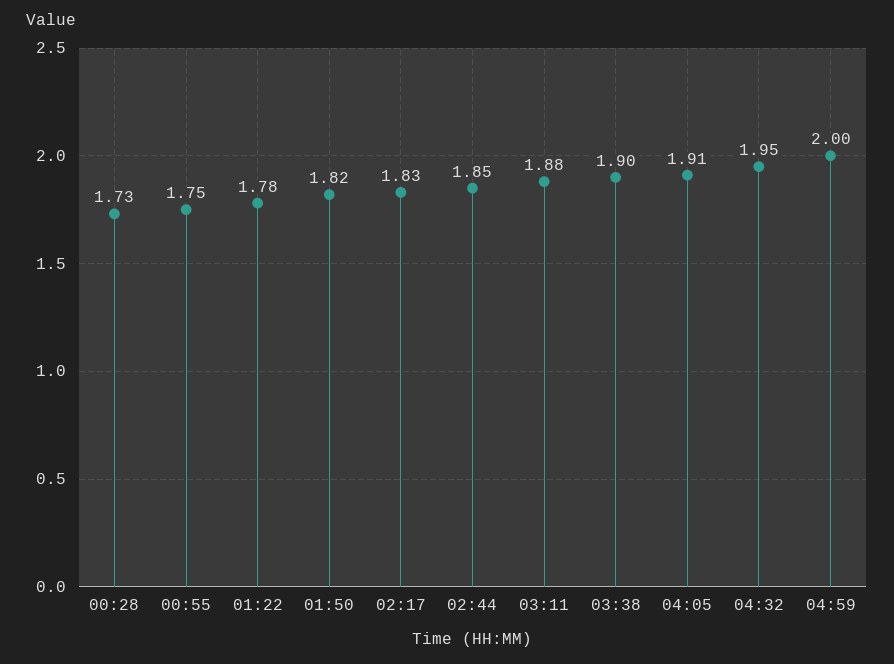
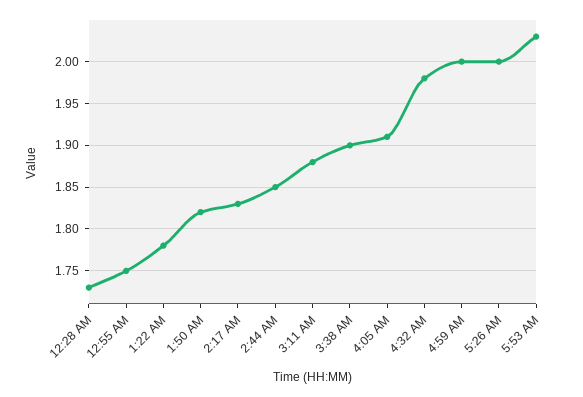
04:32: 1.95 -> 1.98
5:26 AM: none -> 2
5:53 AM: none -> 2.03

